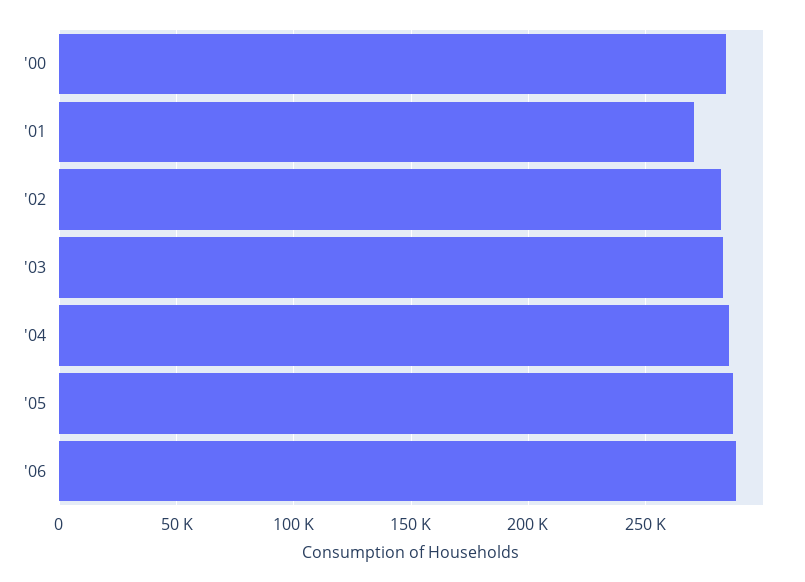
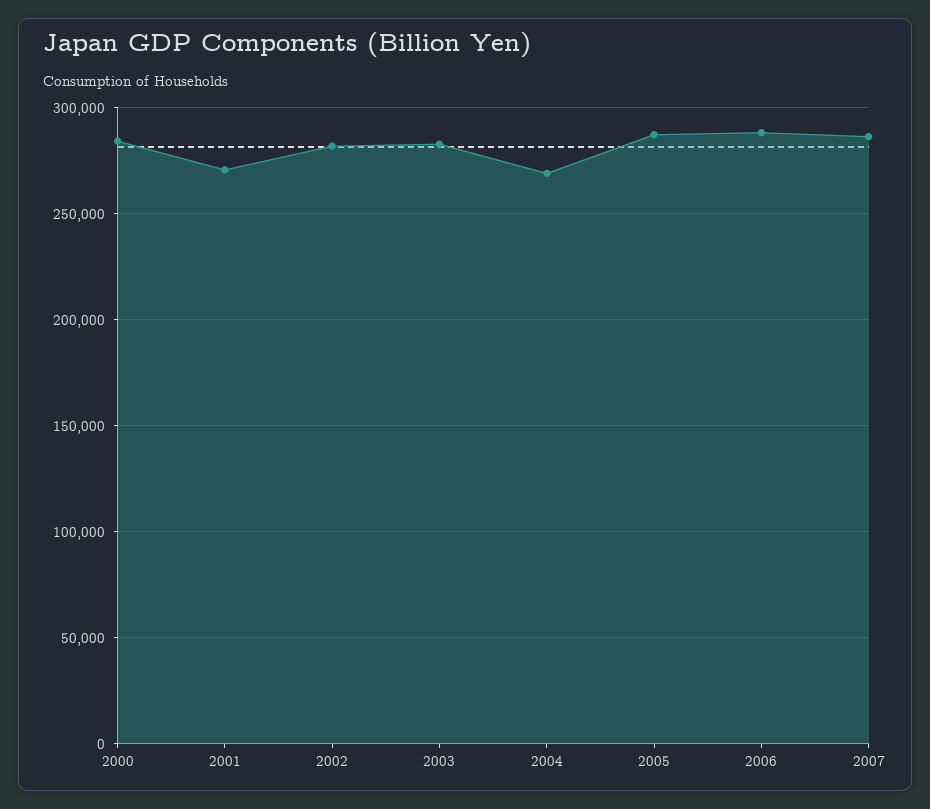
'04: 285000 -> 270000
2007: none -> 285000

